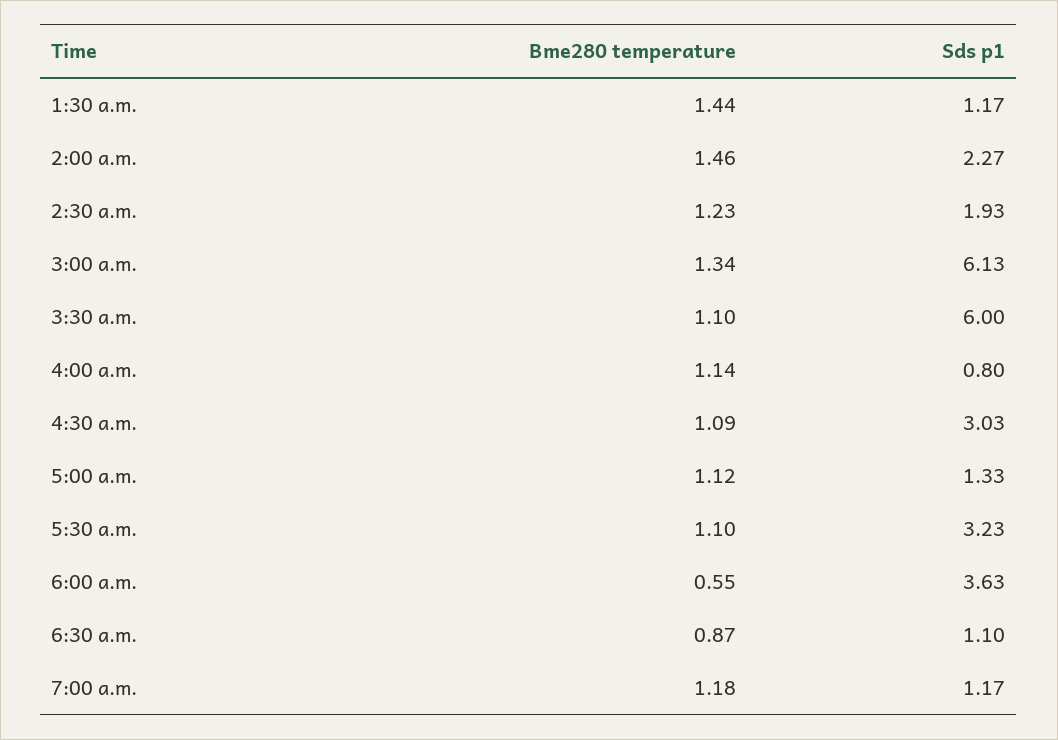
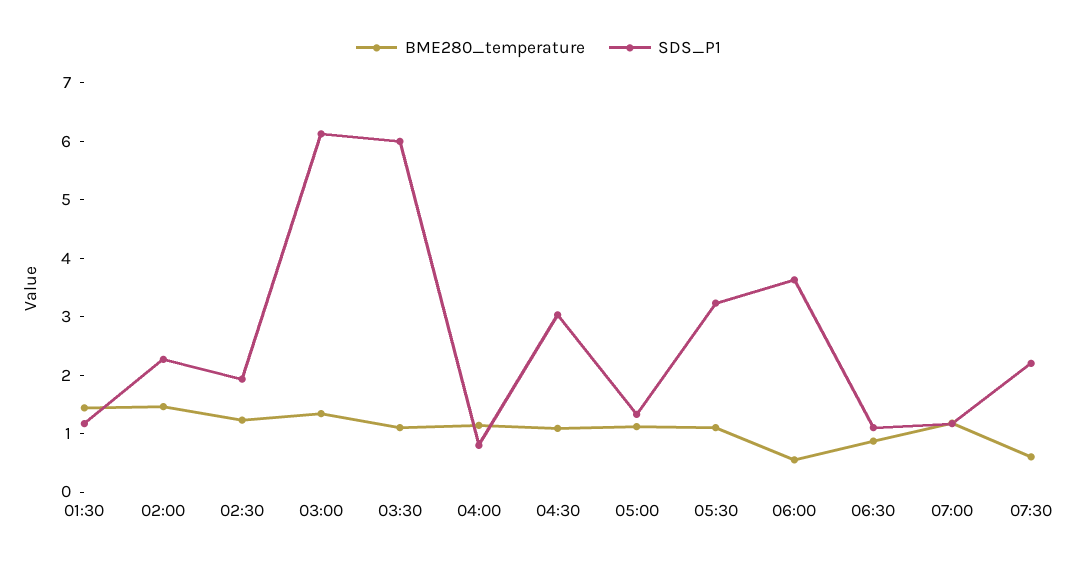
Bme280 temperature, 07:30: none -> 0.6
Sds p1, 07:30: none -> 2.2

